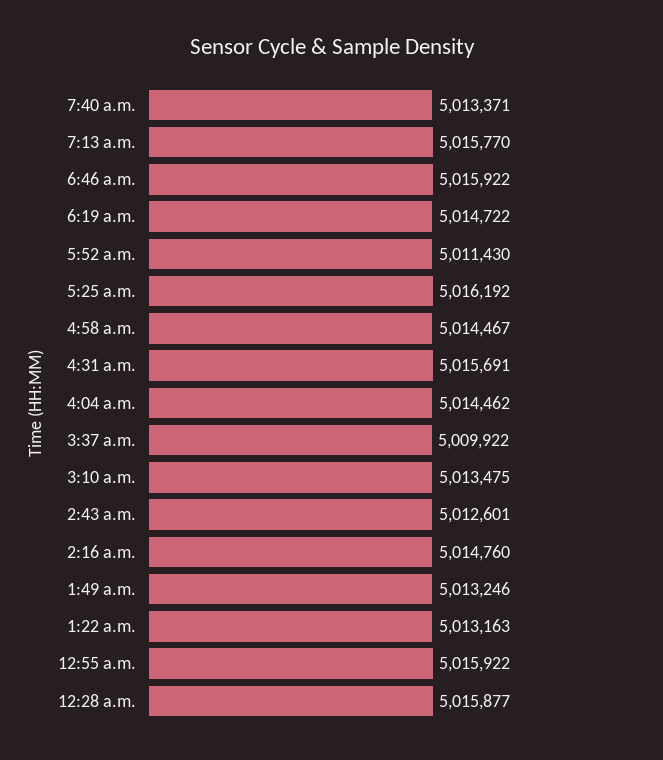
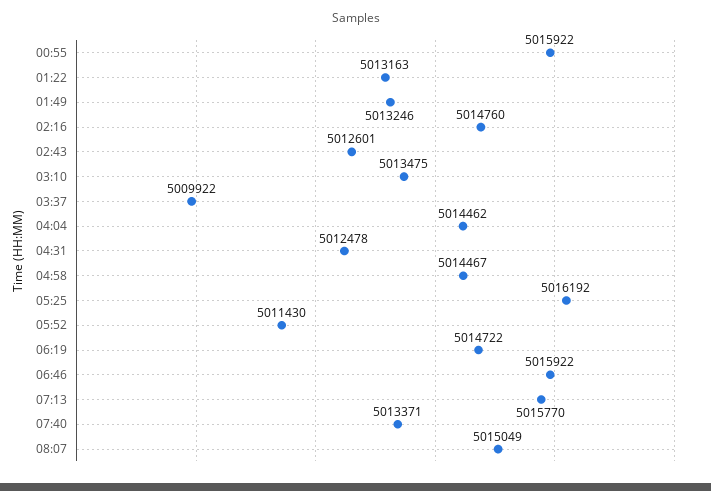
4:31 a.m.: 5015691 -> 5012478
12:28 a.m.: 5015877 -> none
08:07: none -> 5015049

